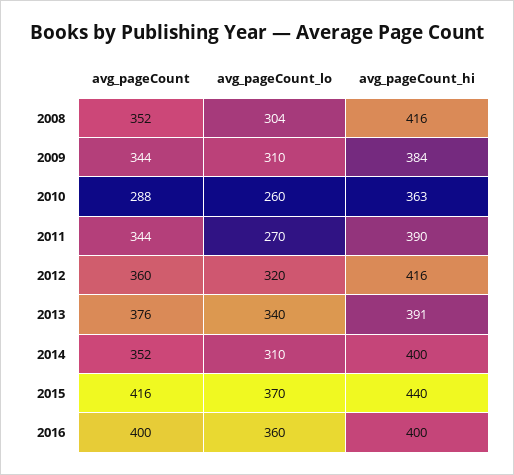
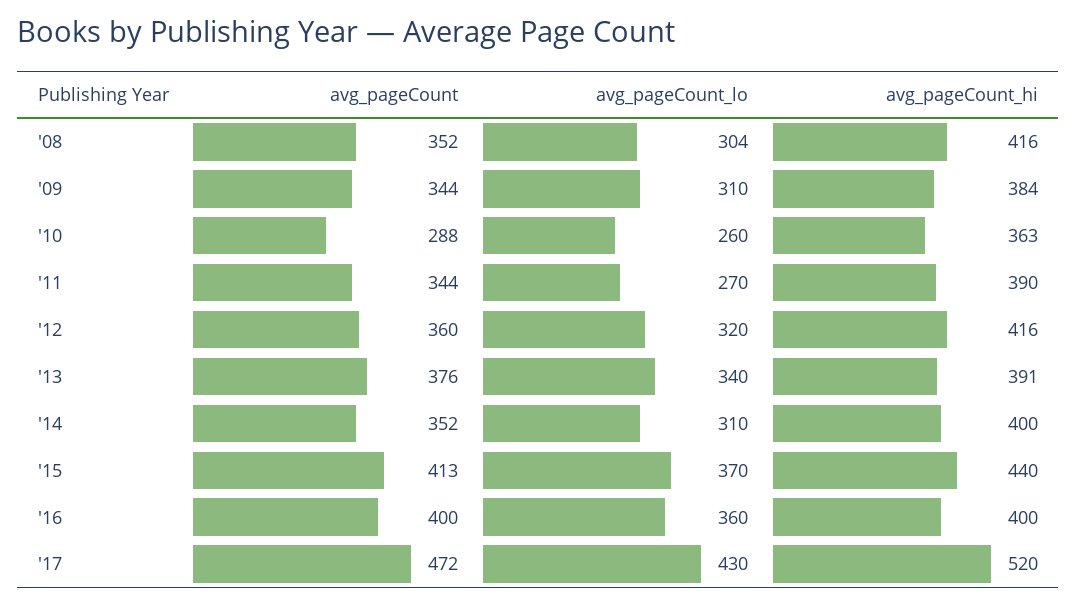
avg_pageCount, 2015: 416 -> 413
avg_pageCount, '17: none -> 472
avg_pageCount_lo, '17: none -> 430
avg_pageCount_hi, '17: none -> 520

